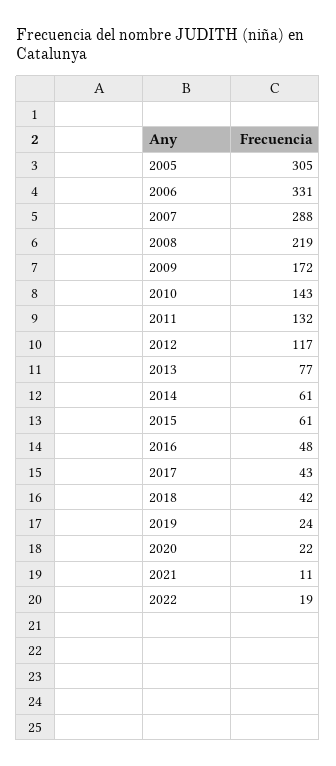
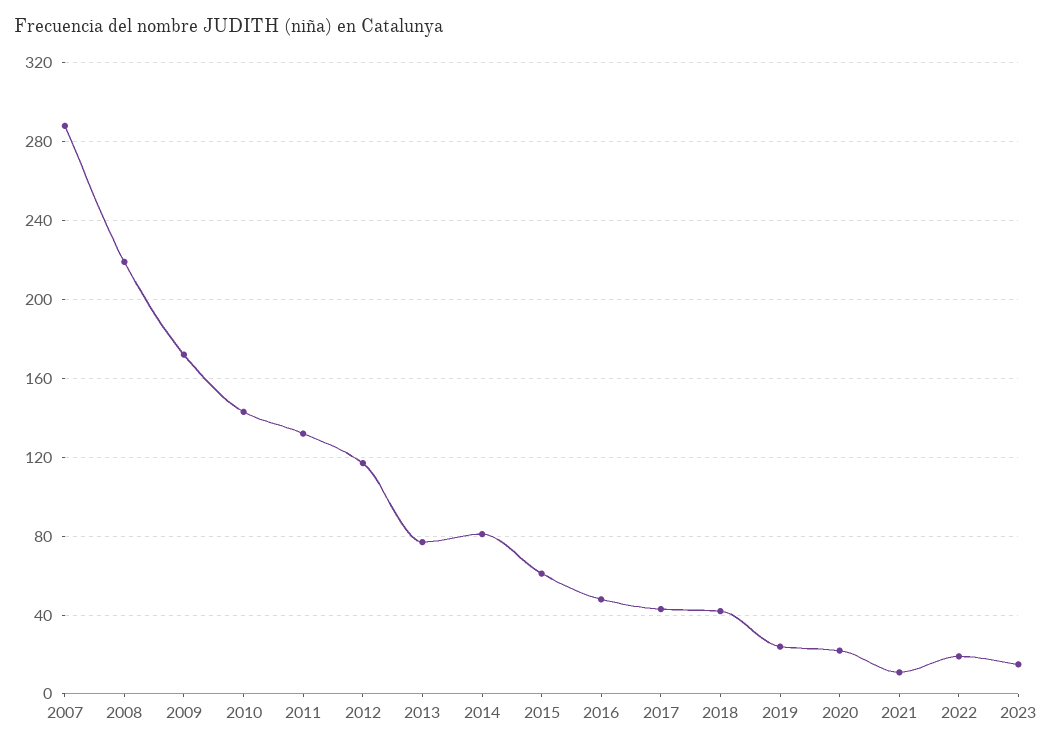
2005: 305 -> none
2006: 331 -> none
2014: 61 -> 80
2023: none -> 15

